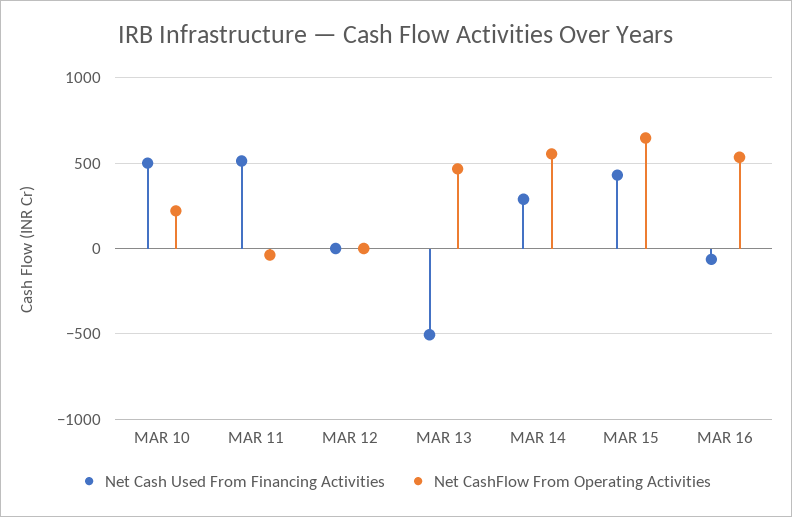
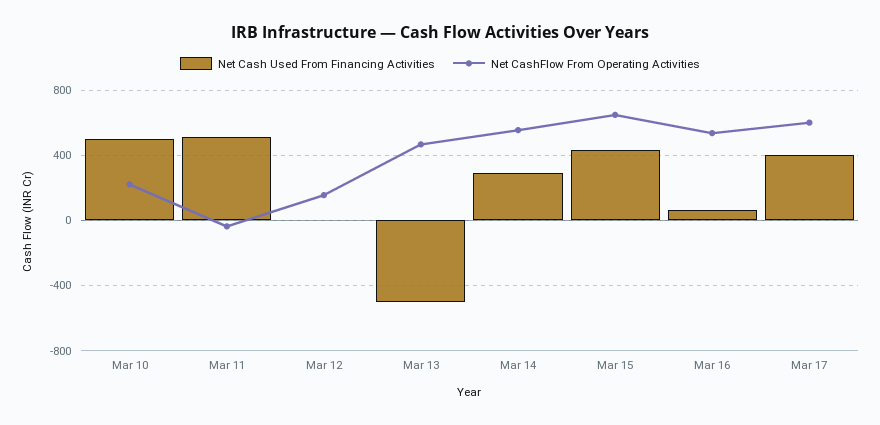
Net CashFlow From Operating Activities, MAR 12: 0 -> 150
Net Cash Used From Financing Activities, MAR 16: -50 -> 50
Net Cash Used From Financing Activities, Mar 17: none -> 400
Net CashFlow From Operating Activities, Mar 17: none -> 600

